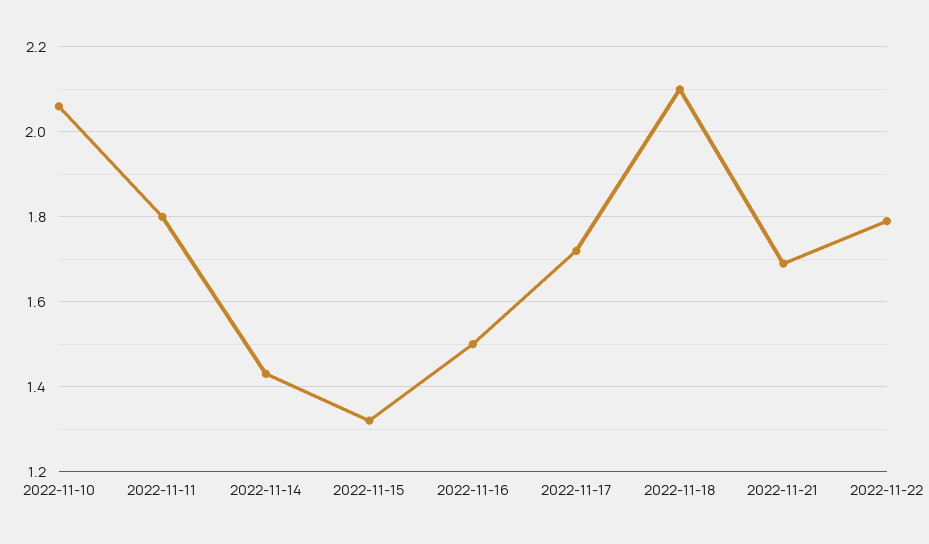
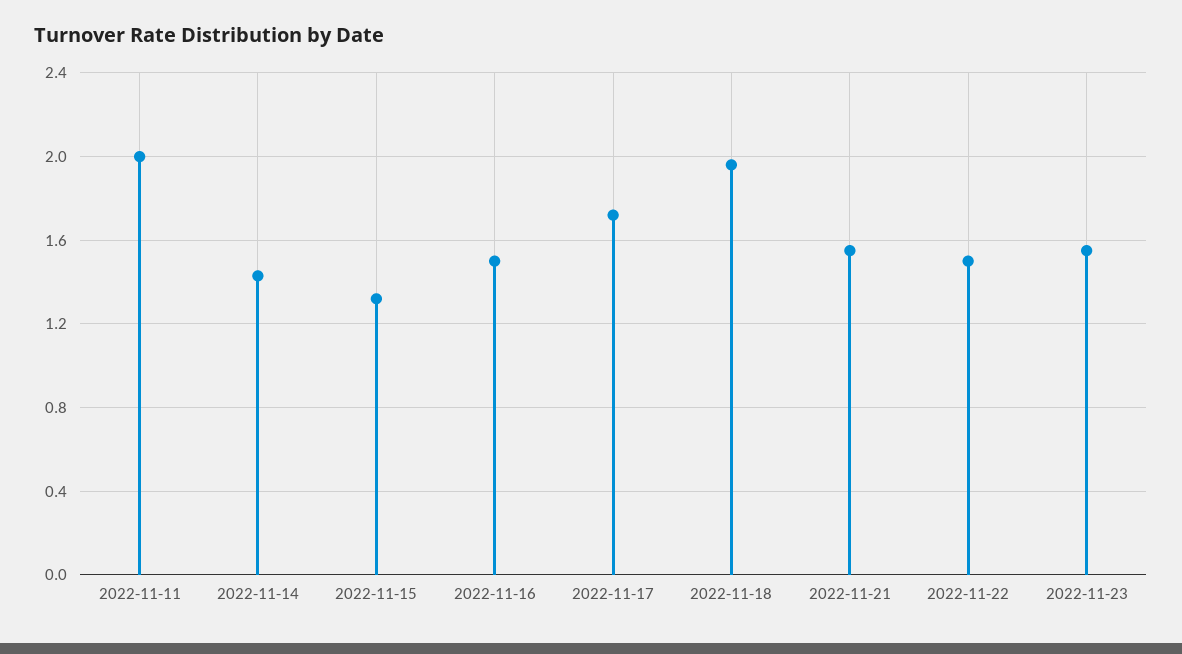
2022-11-10: 2.05 -> none
2022-11-11: 1.8 -> 2
2022-11-18: 2.1 -> 1.95
2022-11-21: 1.7 -> 1.55
2022-11-22: 1.8 -> 1.5
2022-11-23: none -> 1.55

